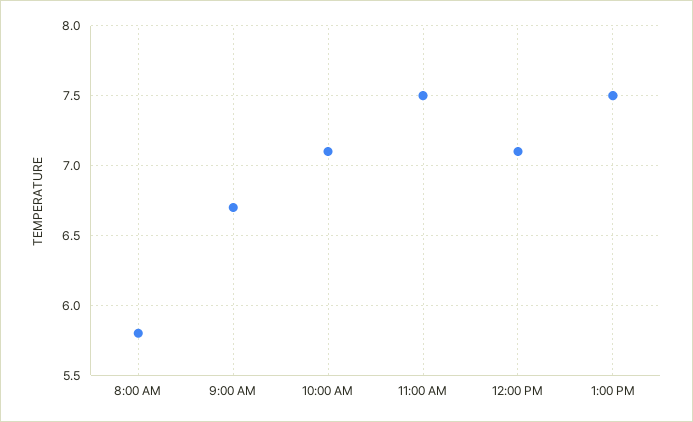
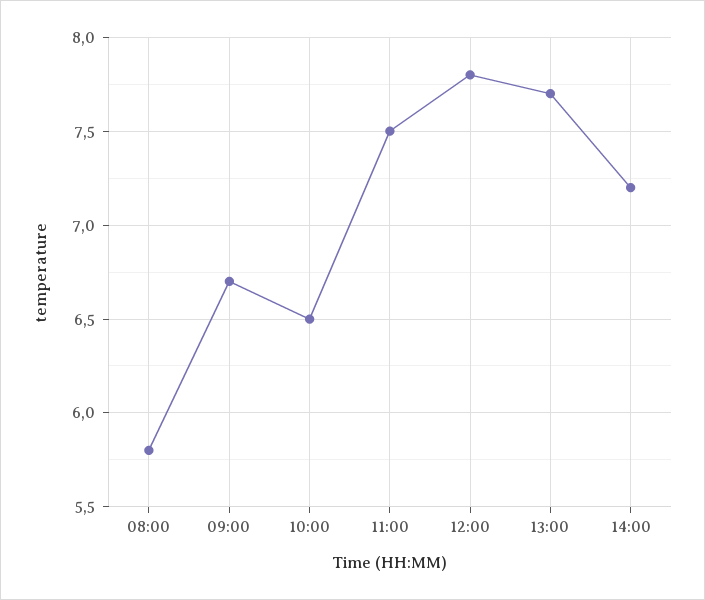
10:00 AM: 7.1 -> 6.5
12:00 PM: 7.1 -> 7.8
1:00 PM: 7.5 -> 7.7
14:00: none -> 7.2

